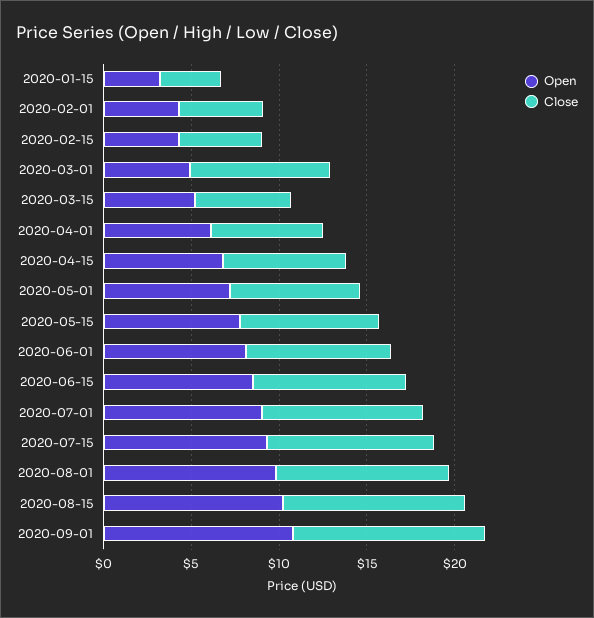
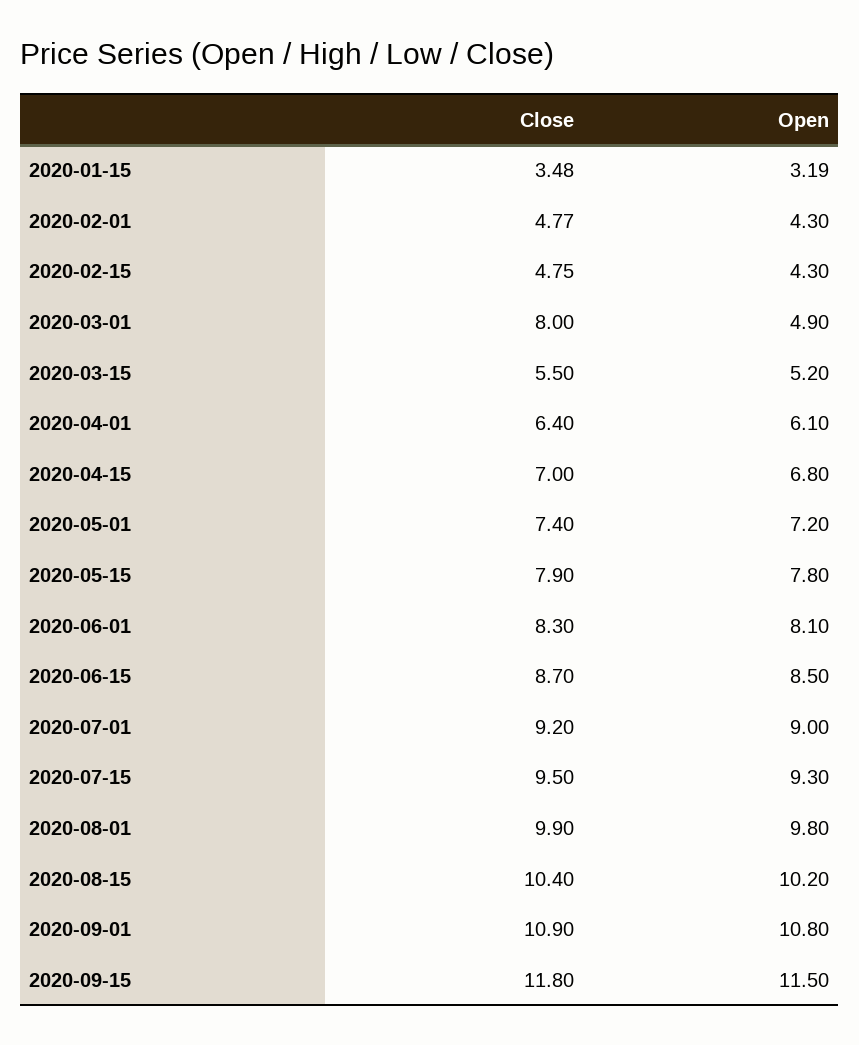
Close, 2020-09-15: none -> 11.8
Open, 2020-09-15: none -> 11.5

